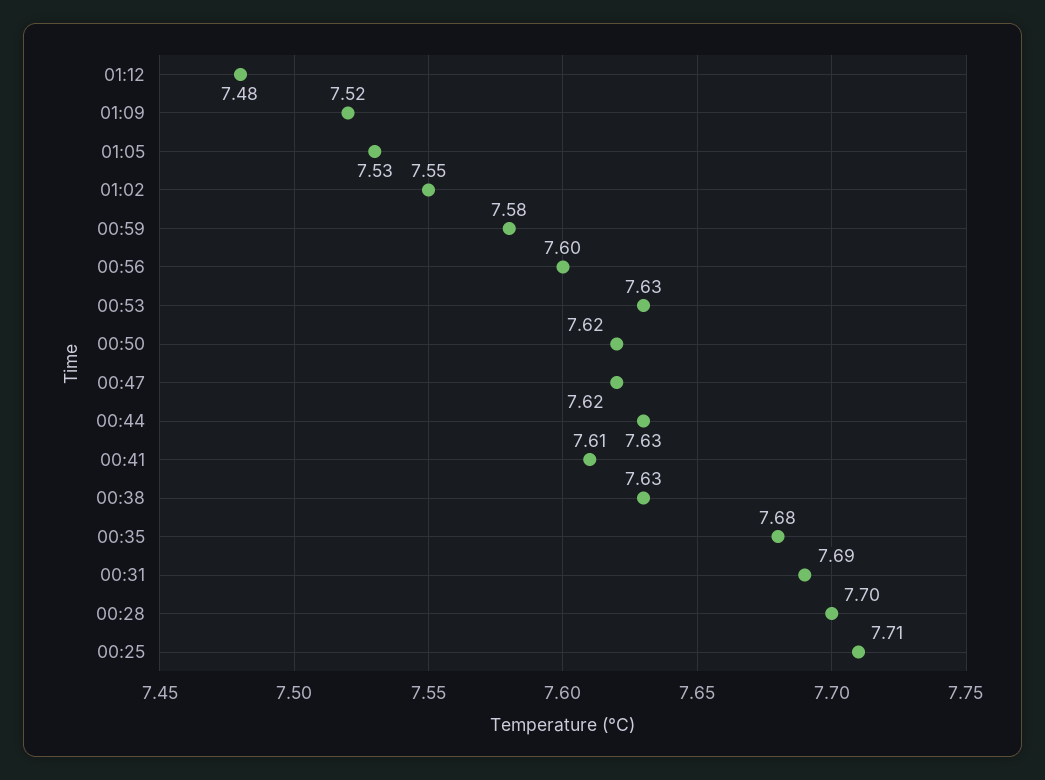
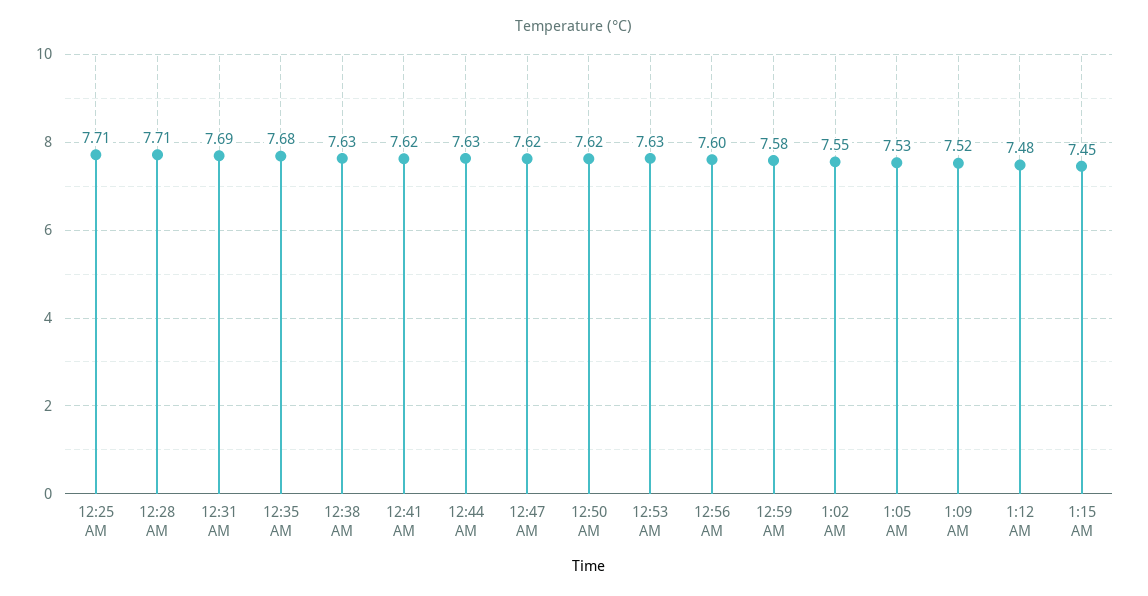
00:41: 7.61 -> 7.62
00:28: 7.7 -> 7.71
1:15 AM: none -> 7.45

